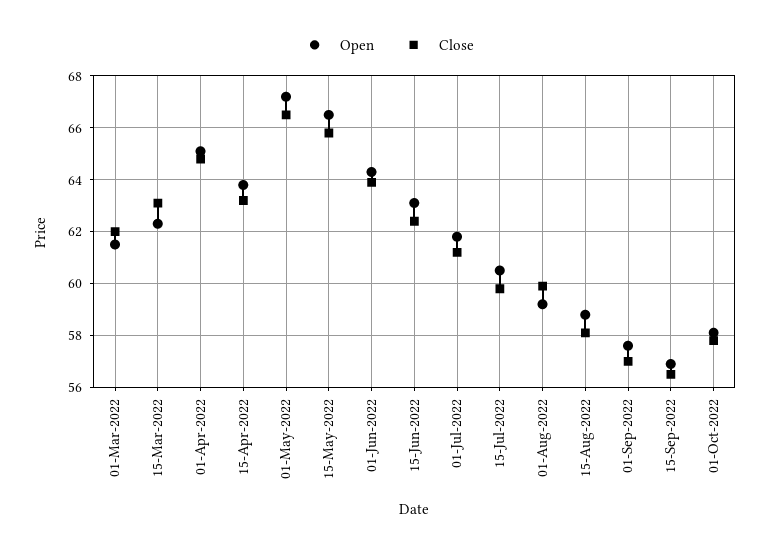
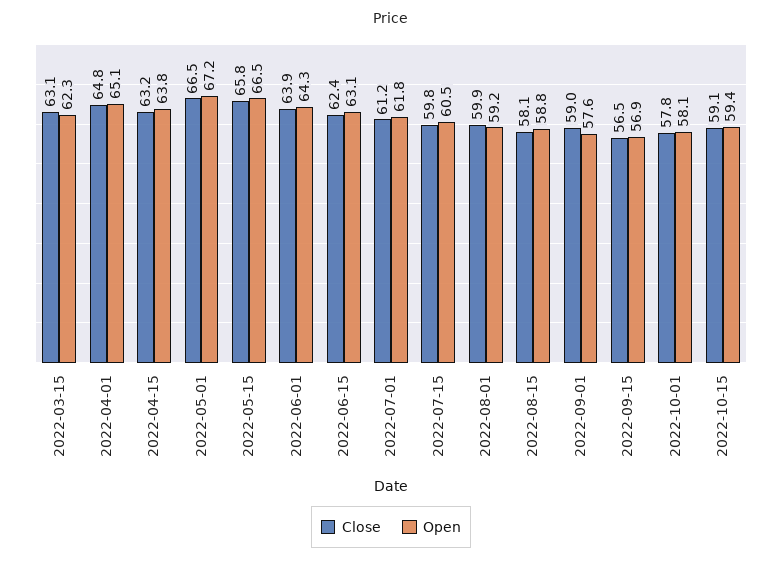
Open, 01-Mar-2022: 61.5 -> none
Close, 01-Mar-2022: 62 -> none
Close, 01-Sep-2022: 57 -> 59
Close, 2022-10-15: none -> 59.1
Open, 2022-10-15: none -> 59.4

